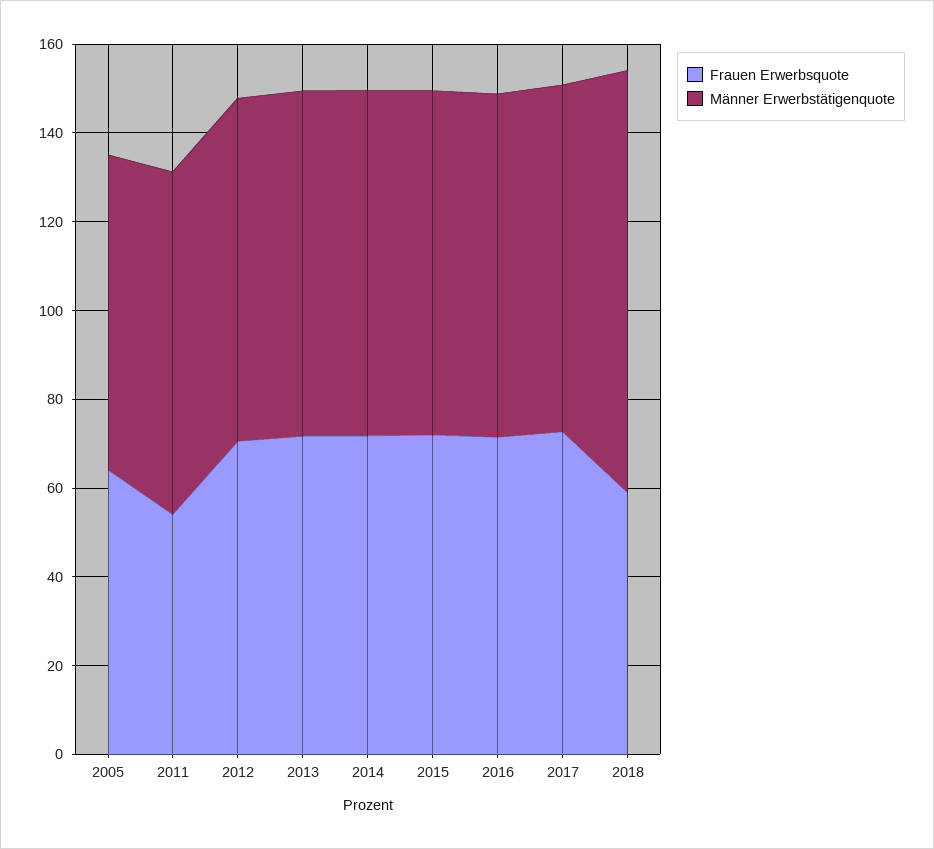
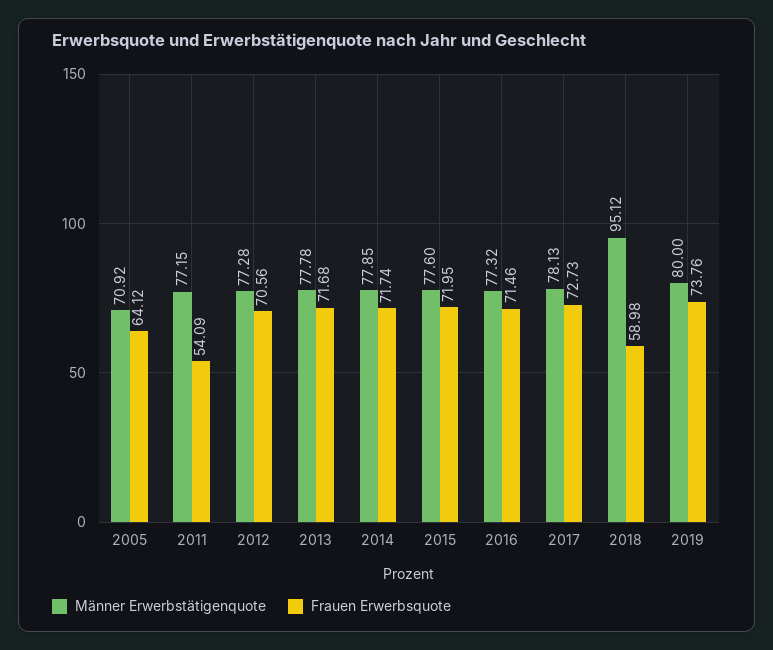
Männer Erwerbstätigenquote, 2019: none -> 80
Frauen Erwerbsquote, 2019: none -> 73.76

